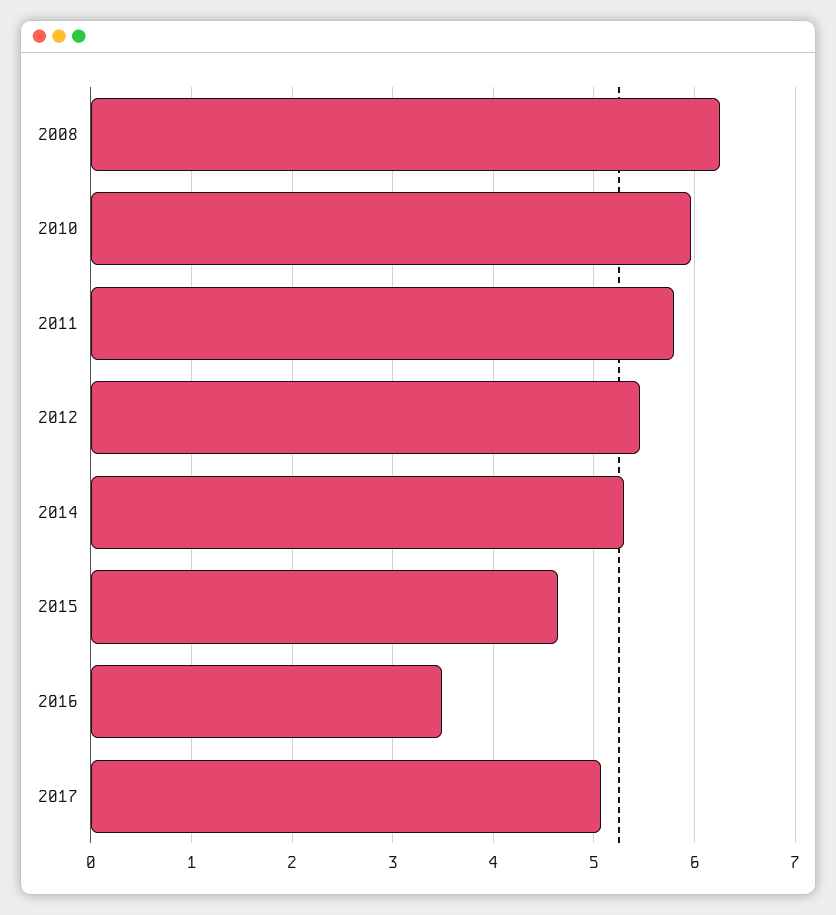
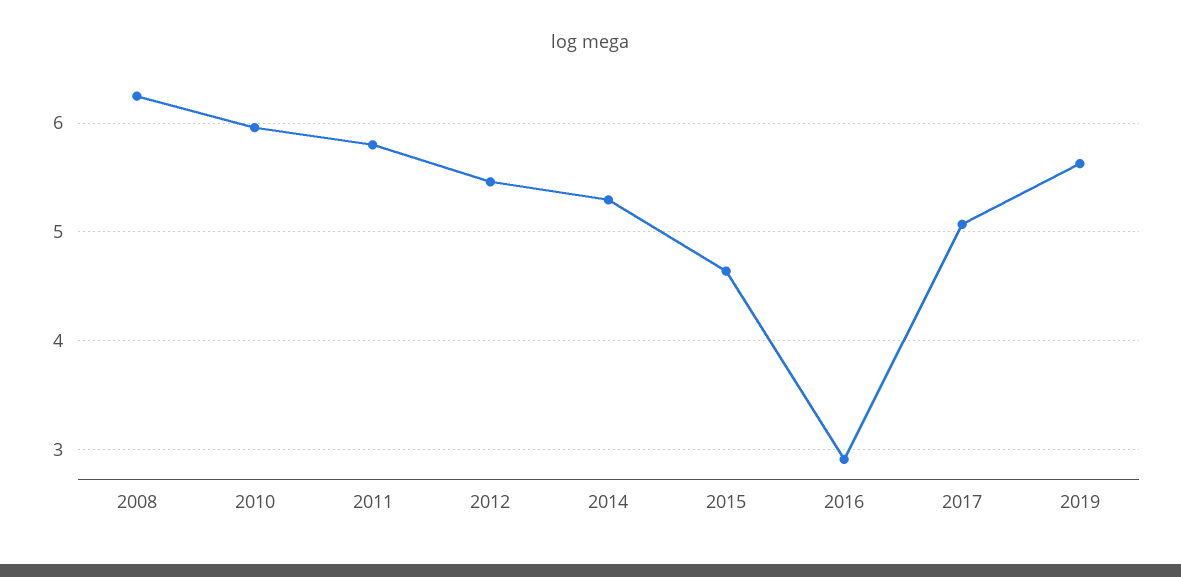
2016: 3.5 -> 2.9
2019: none -> 5.6

